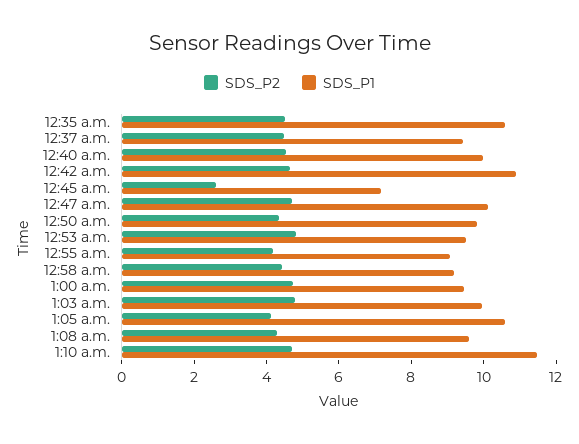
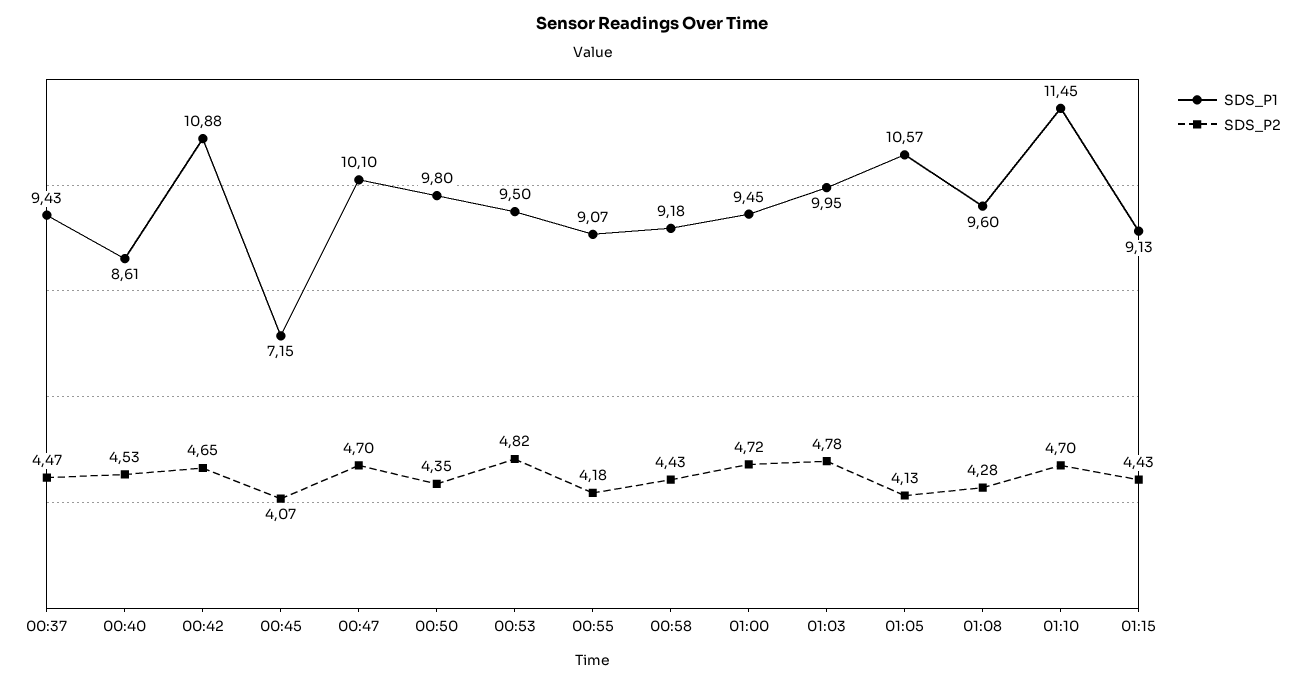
SDS_P2, 12:35 a.m.: 4.5 -> none
SDS_P1, 12:35 a.m.: 10.5 -> none
SDS_P1, 12:40 a.m.: 10 -> 8.61
SDS_P2, 12:45 a.m.: 2.5 -> 4.07
SDS_P1, 01:15: none -> 9.13
SDS_P2, 01:15: none -> 4.43

